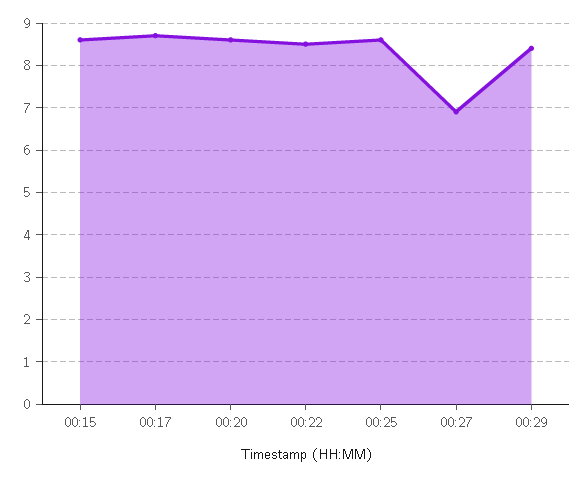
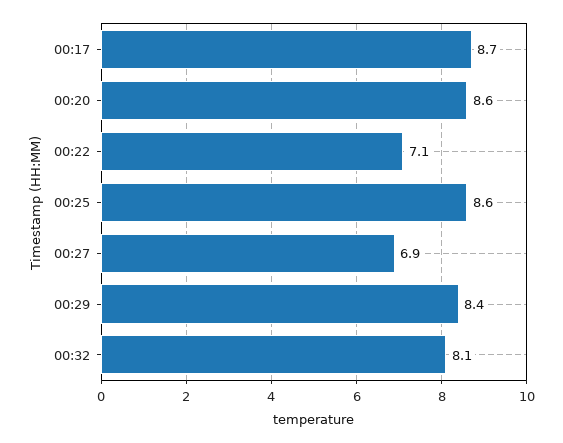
00:15: 8.5 -> none
00:22: 8.5 -> 7.1
00:32: none -> 8.1

